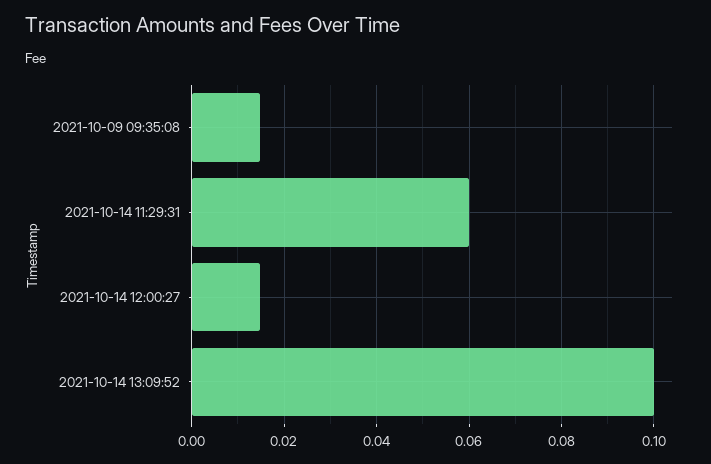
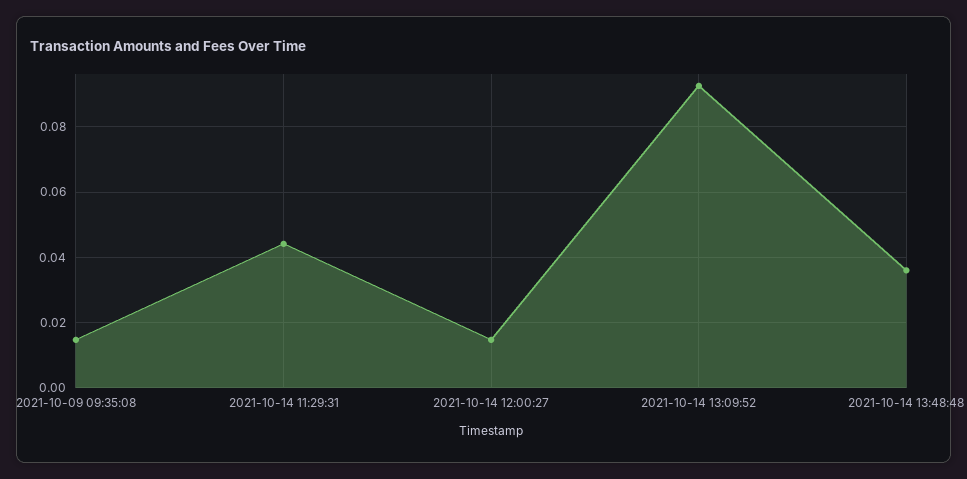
2021-10-14 11:29:31: 0.06 -> 0.044
2021-10-14 13:09:52: 0.1 -> 0.092
2021-10-14 13:48:48: none -> 0.036

